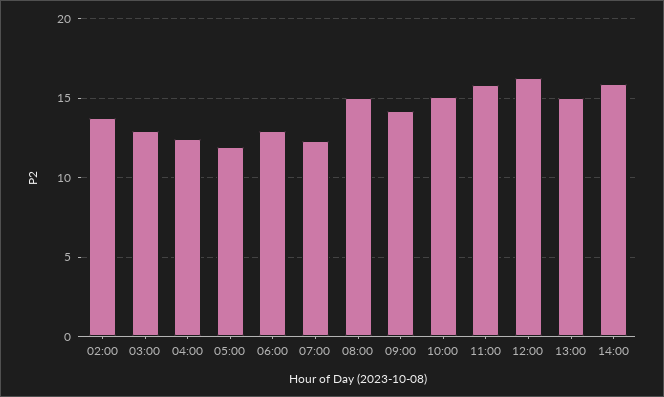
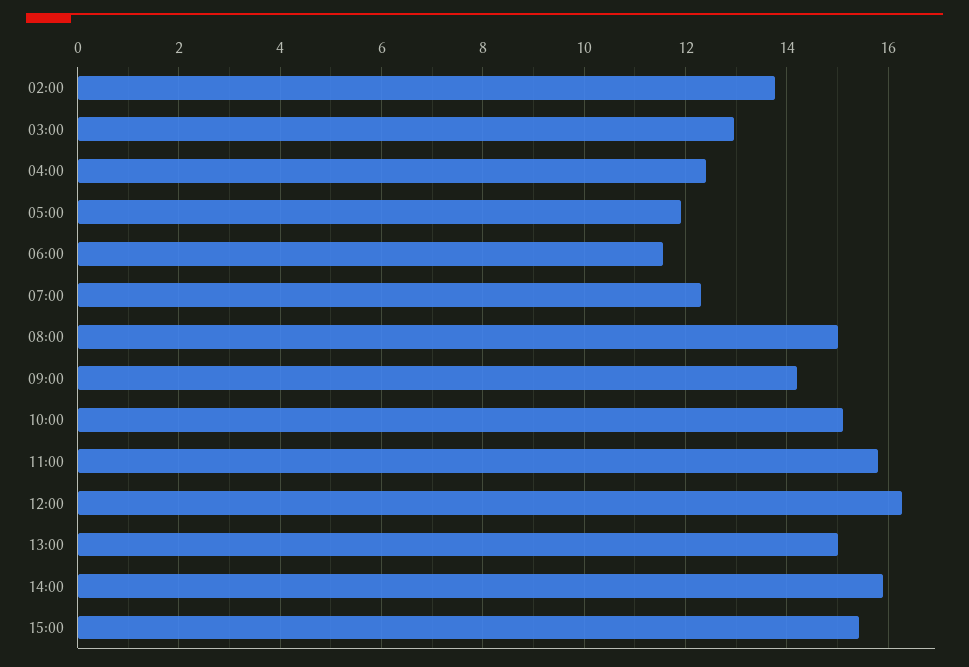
06:00: 13 -> 11.6
15:00: none -> 15.4

